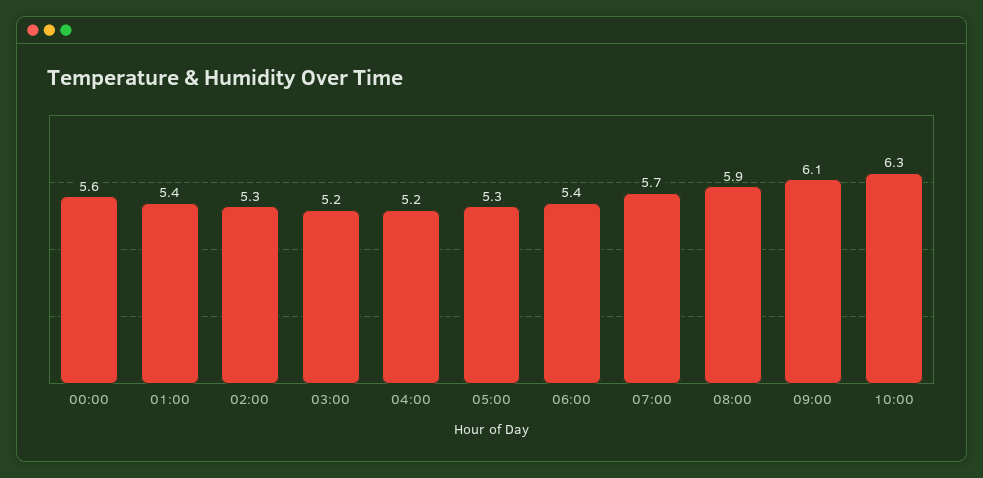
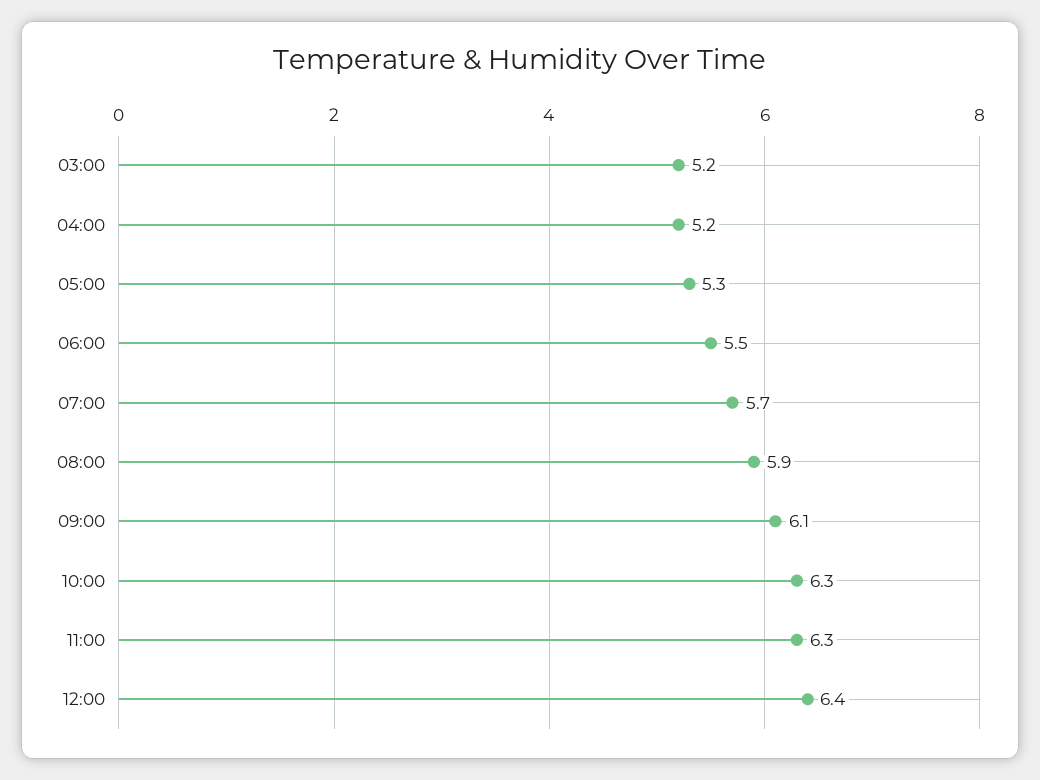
00:00: 5.6 -> none
01:00: 5.4 -> none
02:00: 5.3 -> none
06:00: 5.4 -> 5.5
11:00: none -> 6.3
12:00: none -> 6.4

